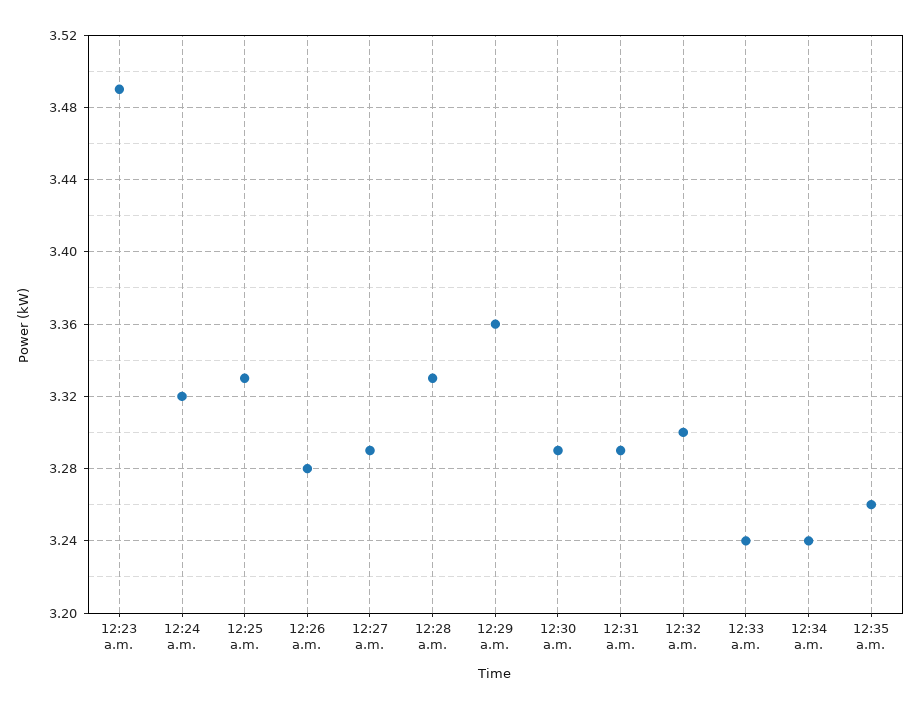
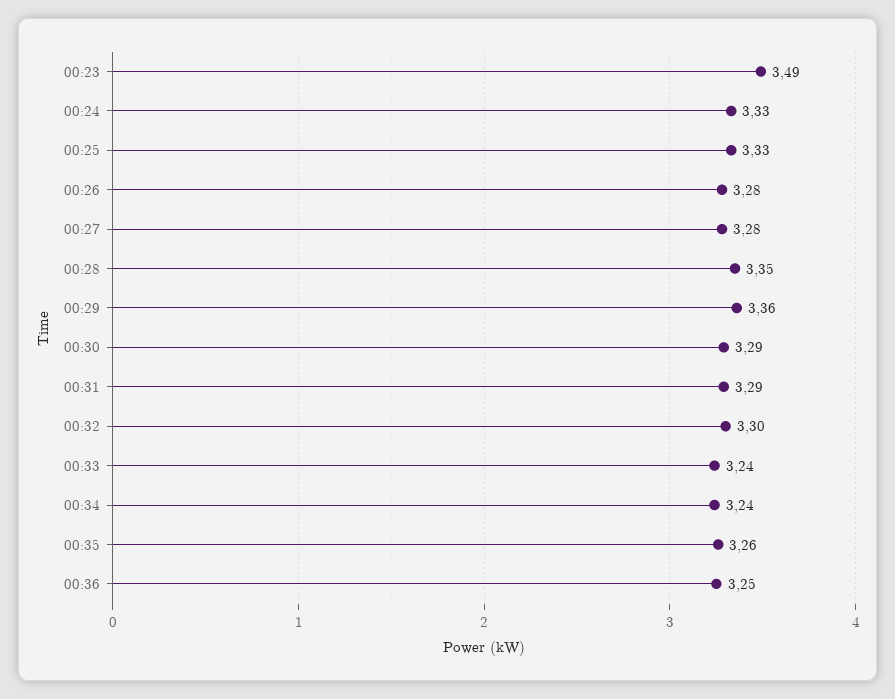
12:24 a.m.: 3.32 -> 3.33
12:27 a.m.: 3.29 -> 3.28
12:28 a.m.: 3.33 -> 3.35
00:36: none -> 3.25

